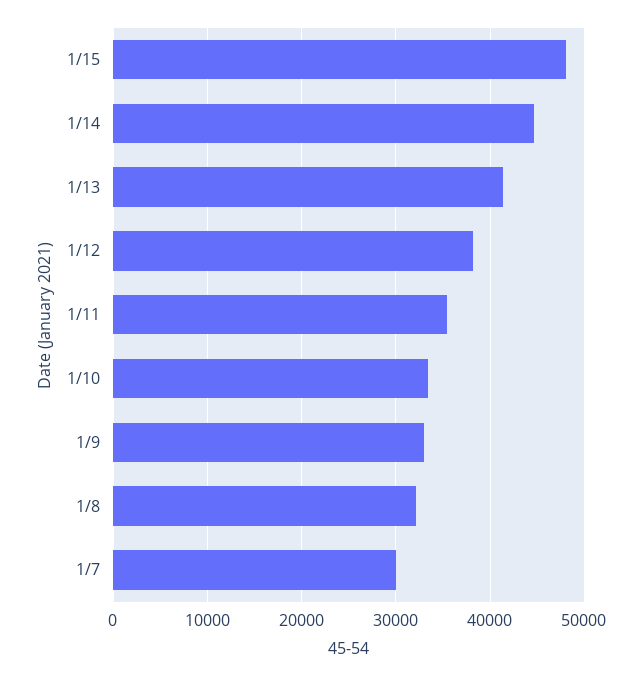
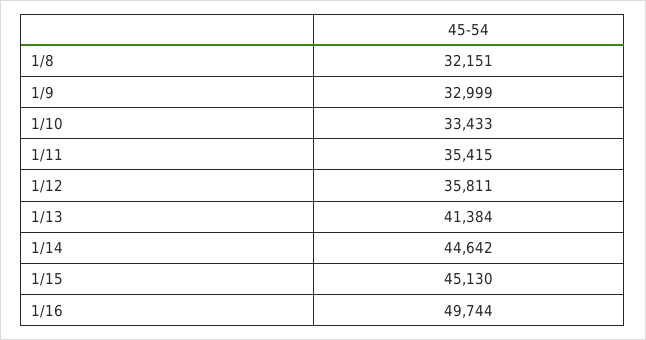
1/15: 48000 -> 45130
1/12: 38000 -> 35811
1/7: 30000 -> none
1/16: none -> 49744

